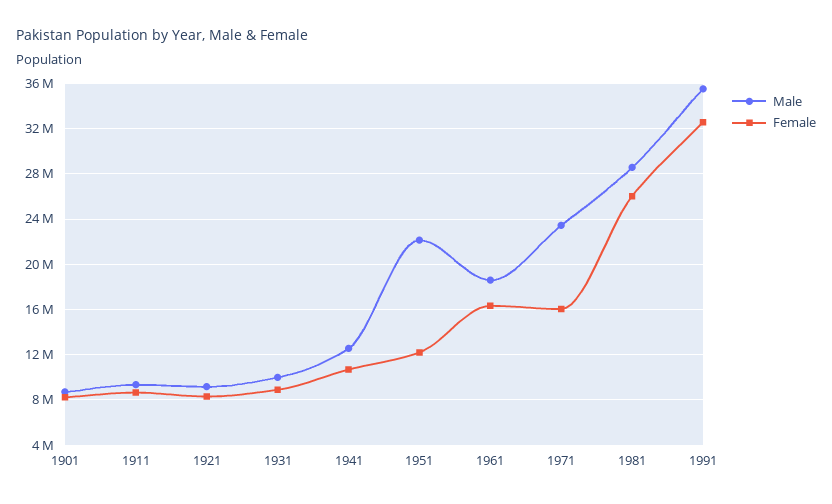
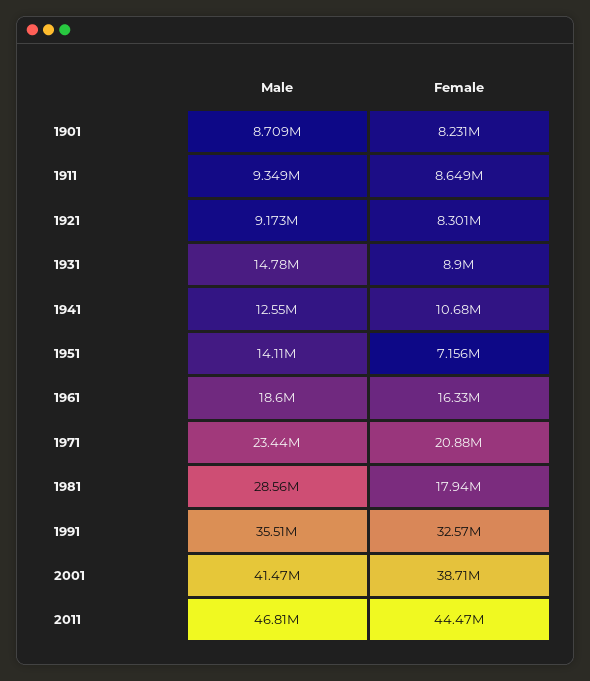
Male, 1931: 10000000 -> 14780000
Male, 1951: 22000000 -> 14110000
Female, 1951: 12000000 -> 7156000
Female, 1971: 16000000 -> 20880000
Female, 1981: 26000000 -> 17940000
Male, 2001: none -> 41470000
Female, 2001: none -> 38710000
Male, 2011: none -> 46810000
Female, 2011: none -> 44470000

